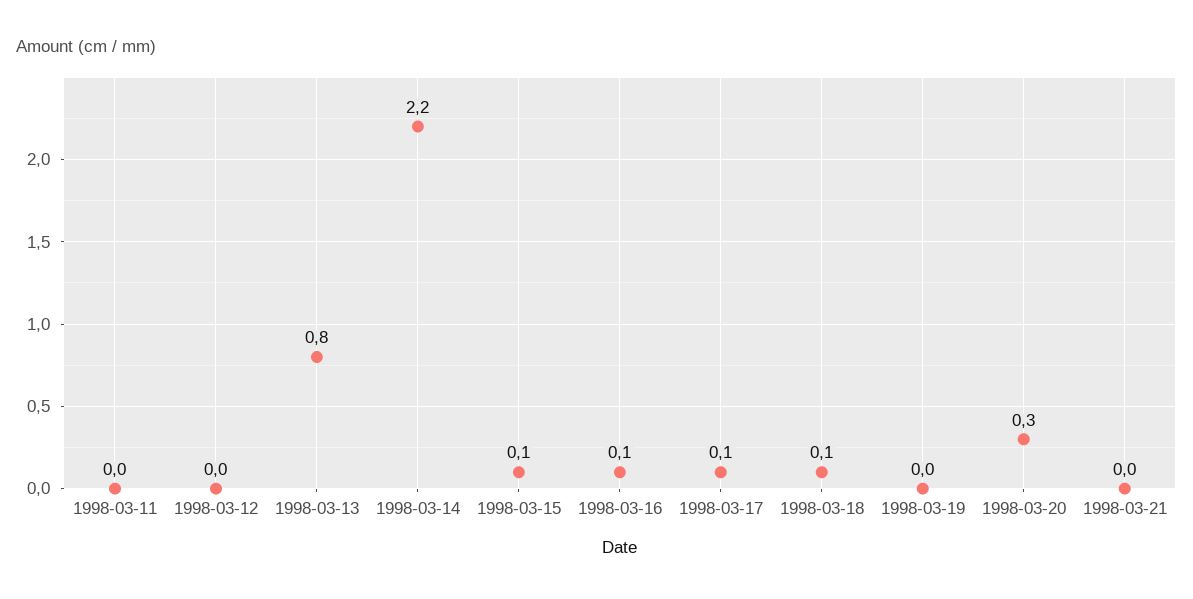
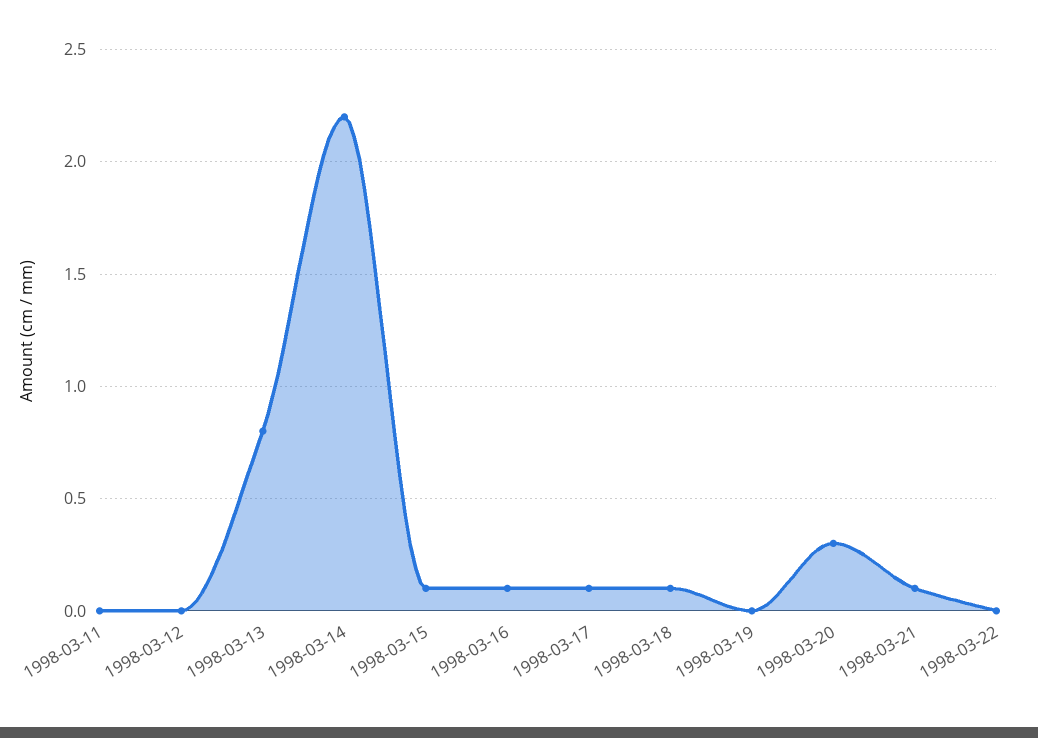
1998-03-21: 0 -> 0.1
1998-03-22: none -> 0

